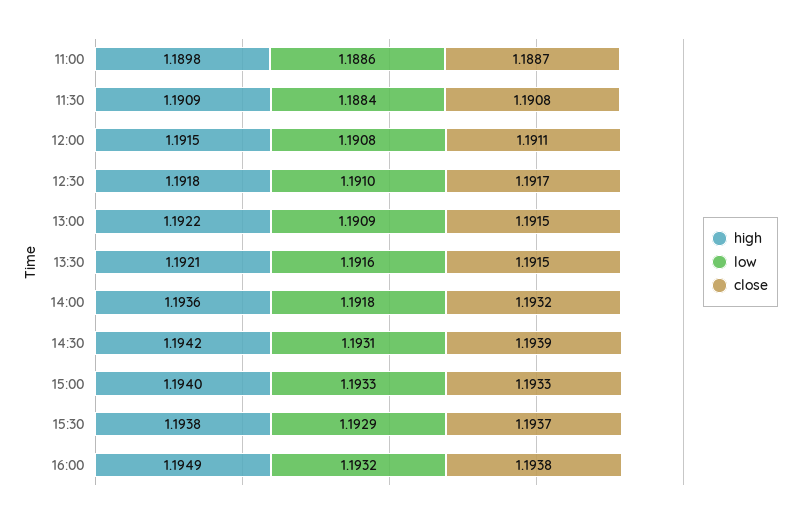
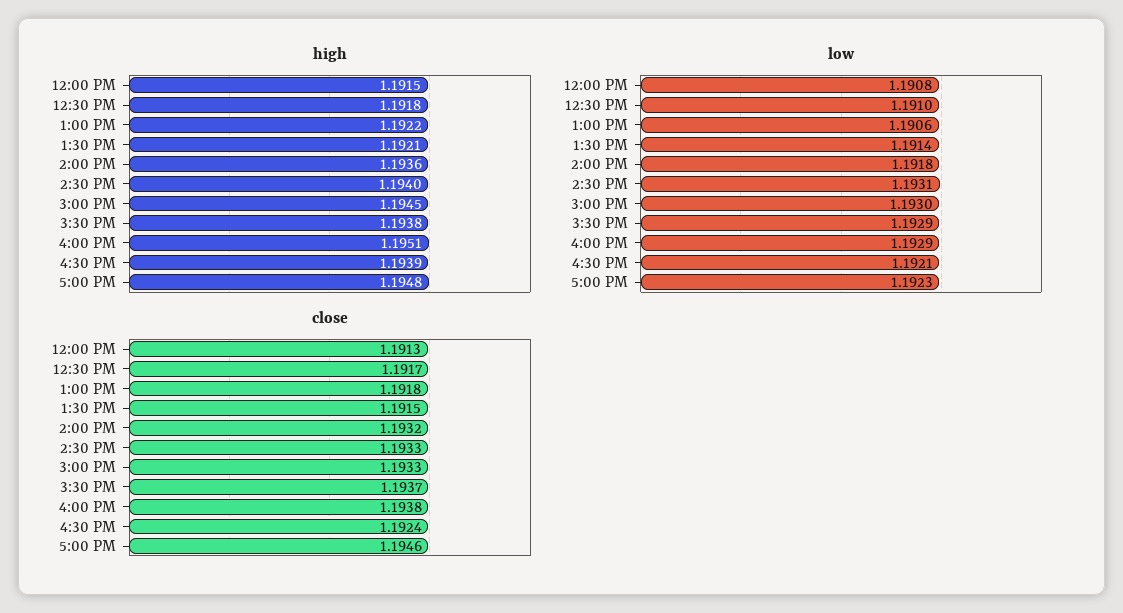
high, 11:00: 1.1898 -> none
low, 11:00: 1.1886 -> none
close, 11:00: 1.1887 -> none
high, 11:30: 1.1909 -> none
low, 11:30: 1.1884 -> none
close, 11:30: 1.1908 -> none
close, 12:00: 1.1911 -> 1.1913
low, 13:00: 1.1909 -> 1.1906
close, 13:00: 1.1915 -> 1.1918
low, 13:30: 1.1916 -> 1.1914
high, 14:30: 1.1942 -> 1.194
close, 14:30: 1.1939 -> 1.1933
high, 15:00: 1.194 -> 1.1945
low, 15:00: 1.1933 -> 1.193
high, 16:00: 1.1949 -> 1.1951
low, 16:00: 1.1932 -> 1.1929
high, 4:30 PM: none -> 1.1939
high, 5:00 PM: none -> 1.1948
low, 4:30 PM: none -> 1.1921
low, 5:00 PM: none -> 1.1923
close, 4:30 PM: none -> 1.1924
close, 5:00 PM: none -> 1.1946

